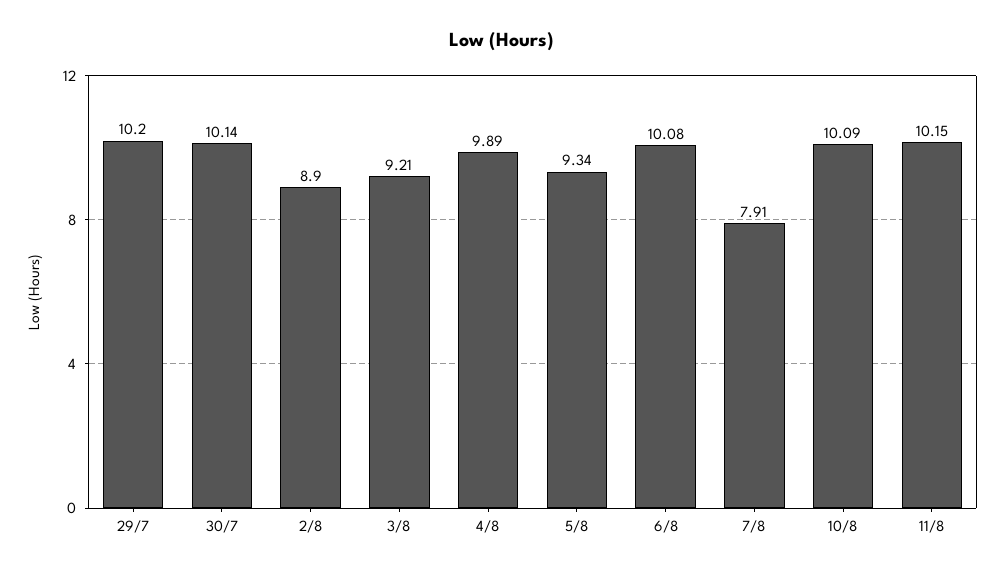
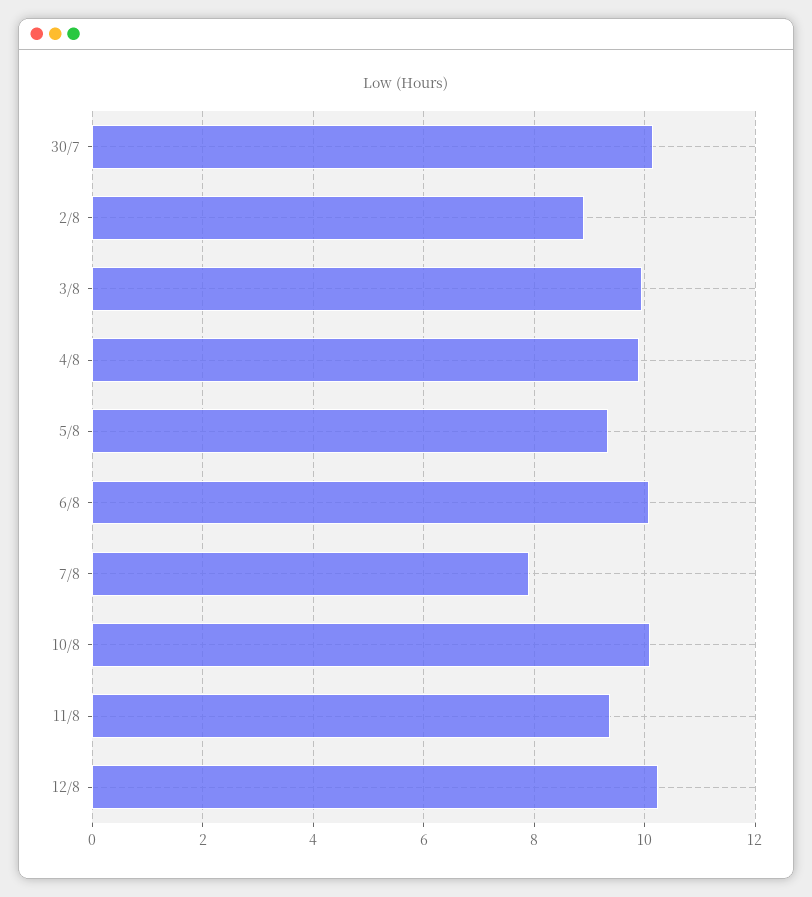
29/7: 10.2 -> none
3/8: 9.21 -> 10
11/8: 10.15 -> 9.4
12/8: none -> 10.2

